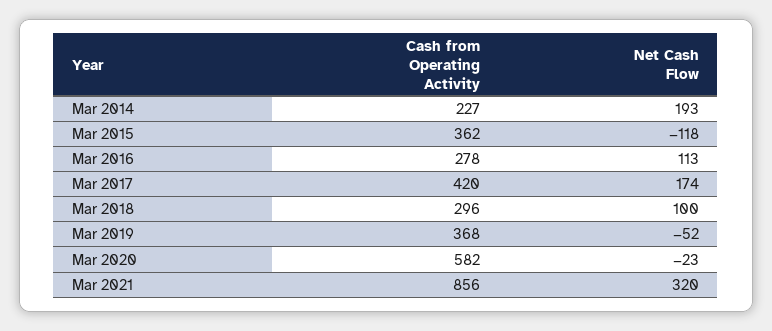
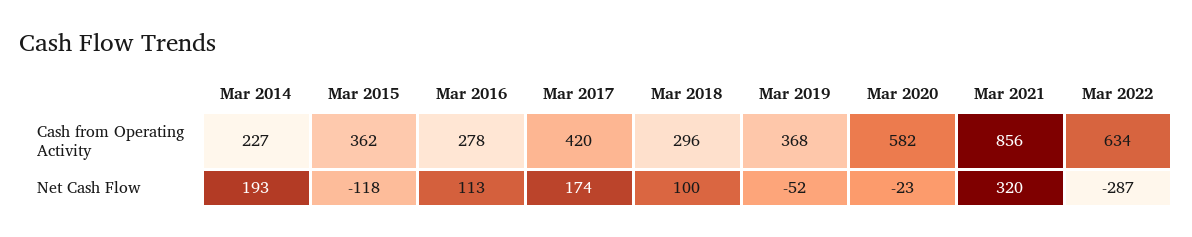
Cash from Operating Activity, Mar 2022: none -> 634
Net Cash Flow, Mar 2022: none -> -287

